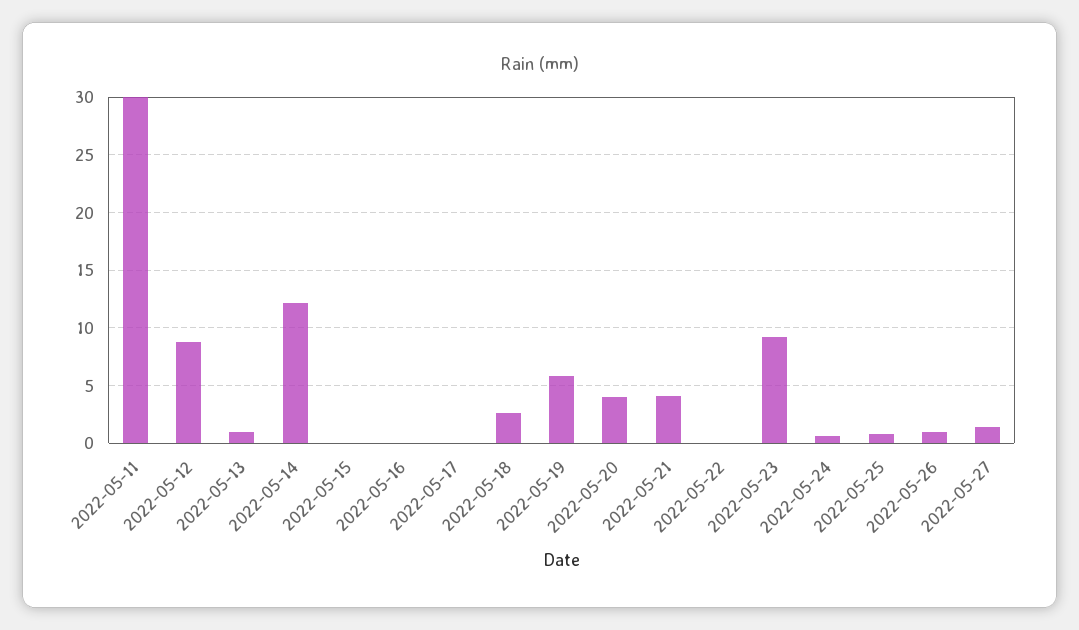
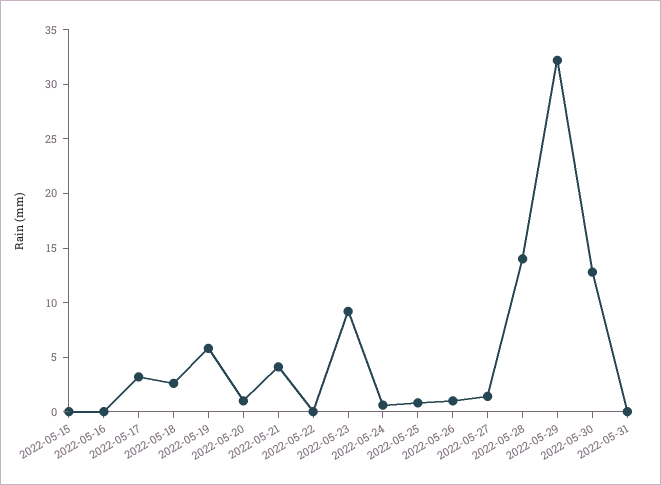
2022-05-11: 30 -> none
2022-05-12: 9 -> none
2022-05-13: 1 -> none
2022-05-14: 12 -> none
2022-05-17: 0 -> 3
2022-05-20: 4 -> 1
2022-05-28: none -> 14
2022-05-29: none -> 32
2022-05-30: none -> 13
2022-05-31: none -> 0

